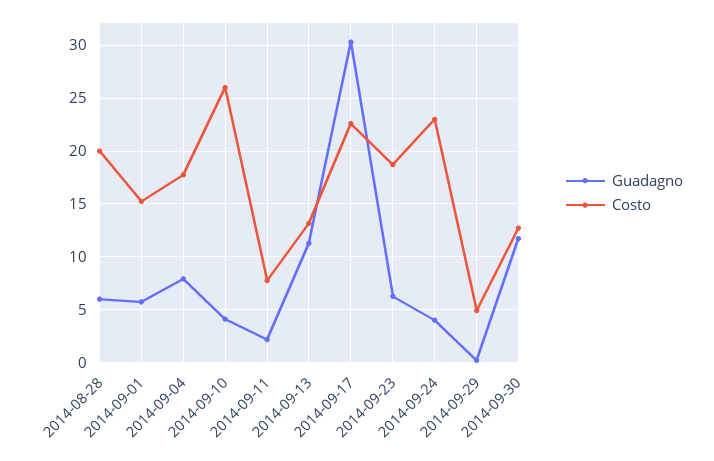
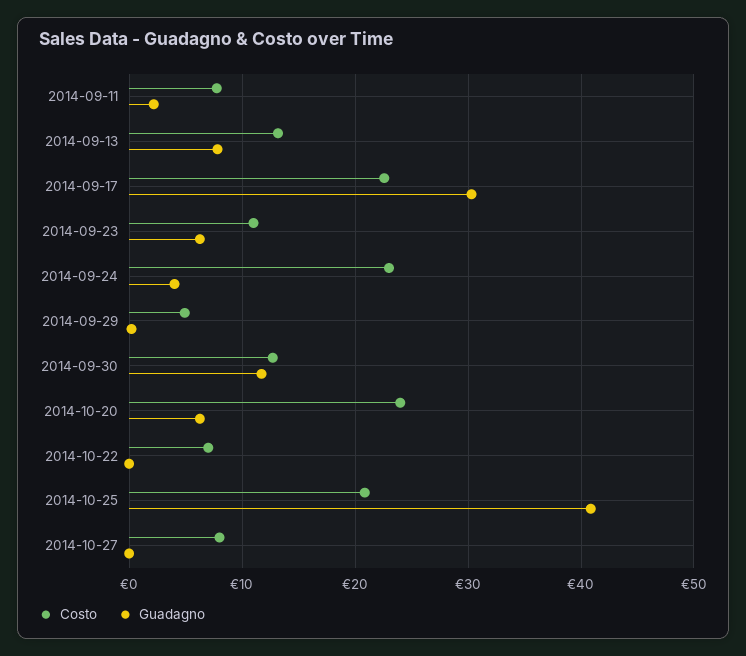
Guadagno, 2014-08-28: 6 -> none
Costo, 2014-08-28: 20 -> none
Guadagno, 2014-09-01: 6 -> none
Costo, 2014-09-01: 15 -> none
Guadagno, 2014-09-04: 8 -> none
Costo, 2014-09-04: 18 -> none
Guadagno, 2014-09-10: 4 -> none
Costo, 2014-09-10: 26 -> none
Guadagno, 2014-09-13: 11 -> 8
Costo, 2014-09-23: 19 -> 11
Costo, 2014-10-20: none -> 24
Guadagno, 2014-10-20: none -> 6
Costo, 2014-10-22: none -> 7
Guadagno, 2014-10-22: none -> 0
Costo, 2014-10-25: none -> 21
Guadagno, 2014-10-25: none -> 41
Costo, 2014-10-27: none -> 8
Guadagno, 2014-10-27: none -> 0

